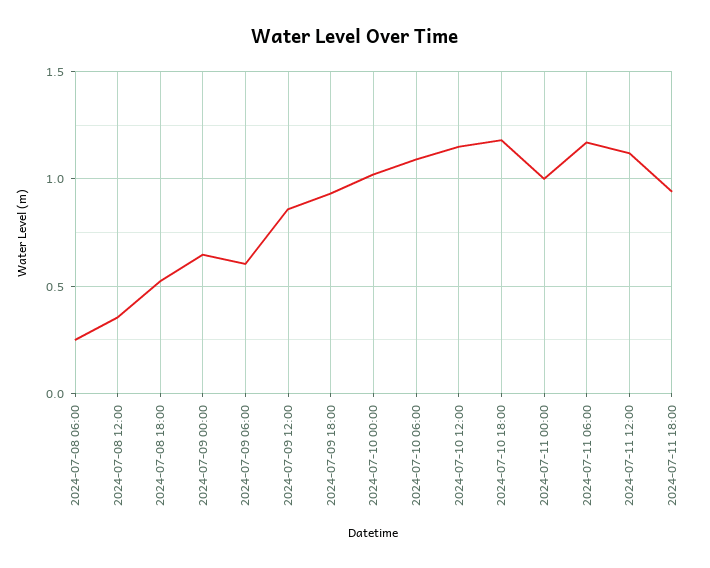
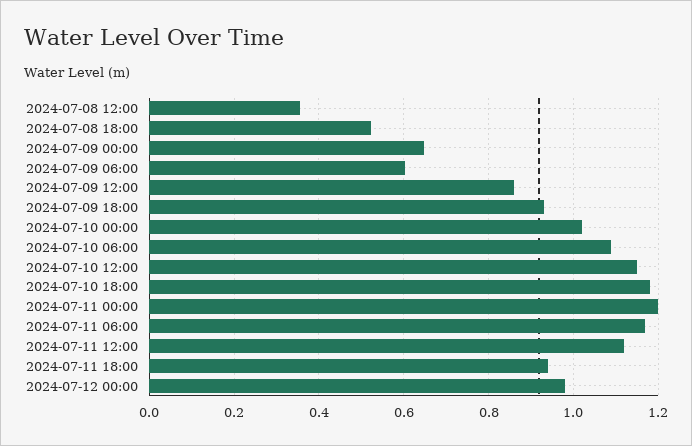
2024-07-08 06:00: 0.25 -> none
2024-07-11 00:00: 1 -> 1.2
2024-07-12 00:00: none -> 0.98

